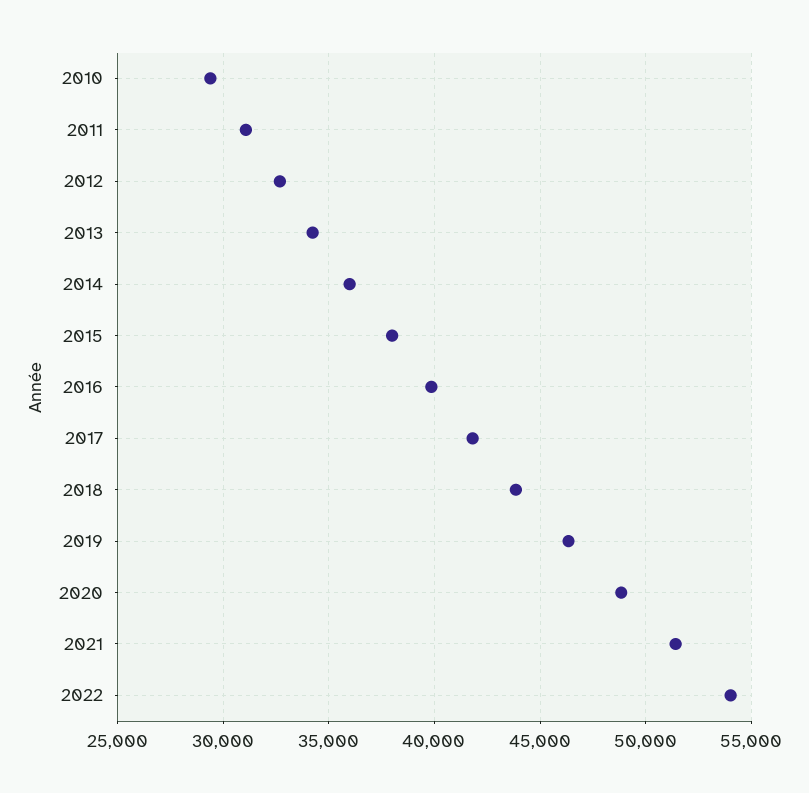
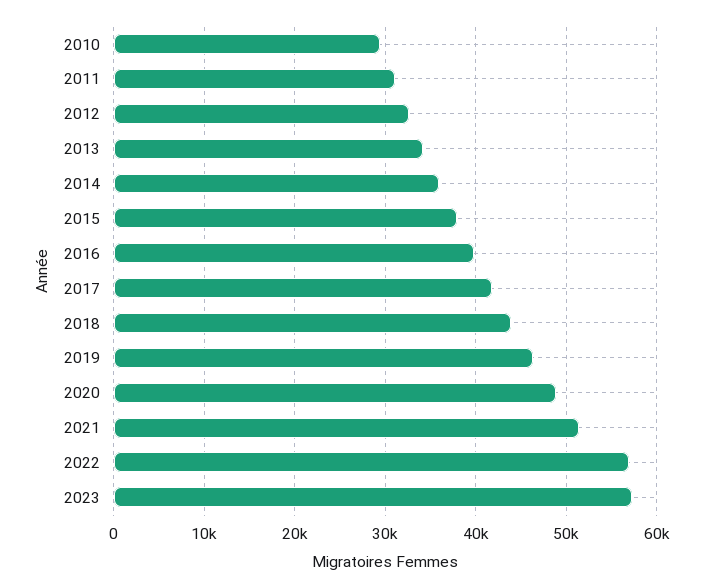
2022: 54000 -> 57000
2023: none -> 57000

